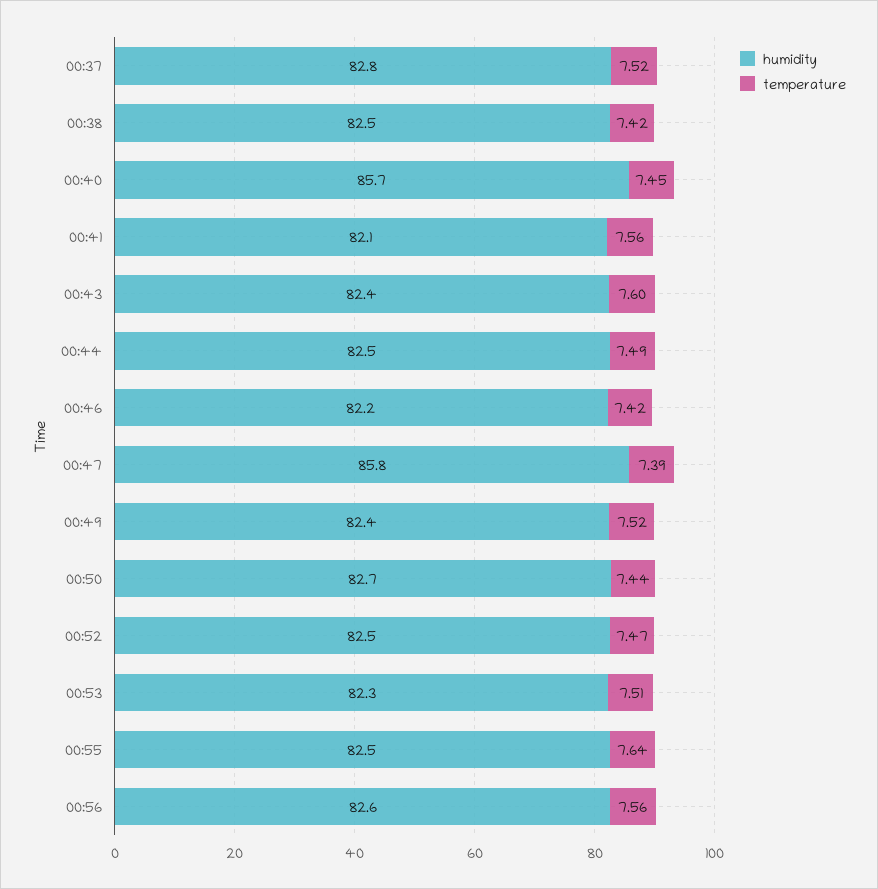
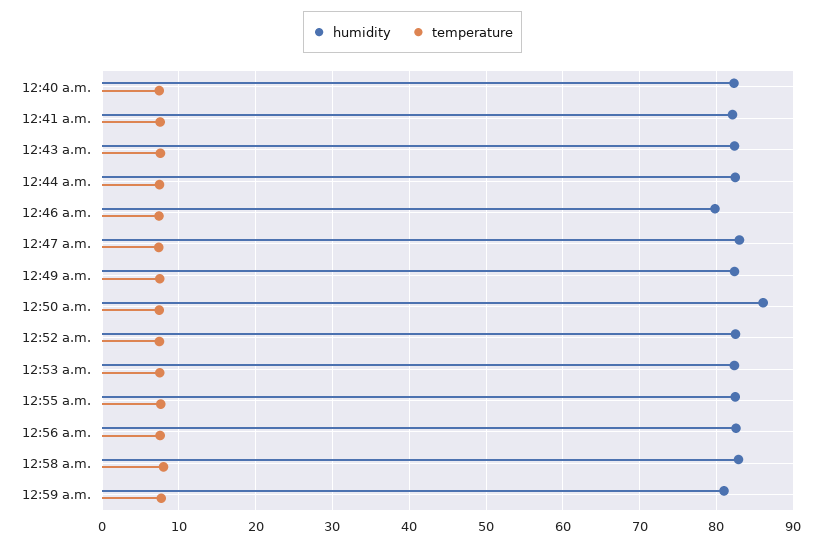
humidity, 00:37: 82.8 -> none
temperature, 00:37: 7.52 -> none
humidity, 00:38: 82.5 -> none
temperature, 00:38: 7.42 -> none
humidity, 00:40: 85.7 -> 82
humidity, 00:46: 82.2 -> 80
humidity, 00:47: 85.8 -> 83
humidity, 00:50: 82.7 -> 86
humidity, 12:58 a.m.: none -> 83
temperature, 12:58 a.m.: none -> 8
humidity, 12:59 a.m.: none -> 81
temperature, 12:59 a.m.: none -> 8

